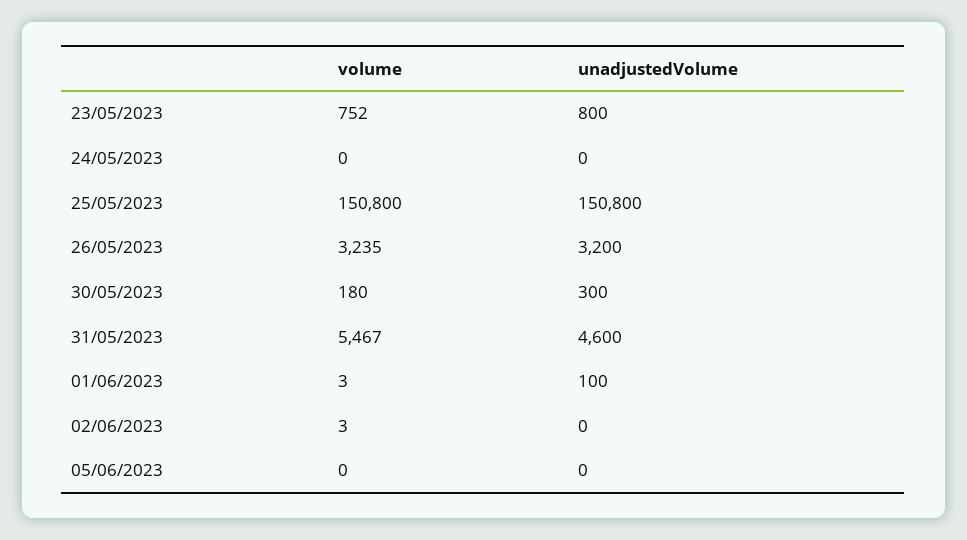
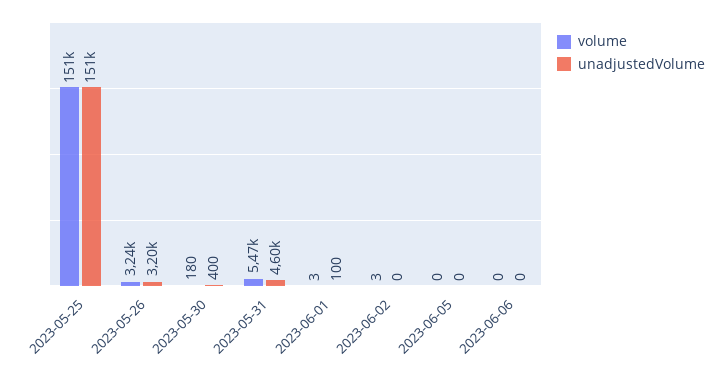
volume, 23/05/2023: 752 -> none
unadjustedVolume, 23/05/2023: 800 -> none
volume, 24/05/2023: 0 -> none
unadjustedVolume, 24/05/2023: 0 -> none
unadjustedVolume, 30/05/2023: 300 -> 400
volume, 2023-06-06: none -> 0
unadjustedVolume, 2023-06-06: none -> 0

